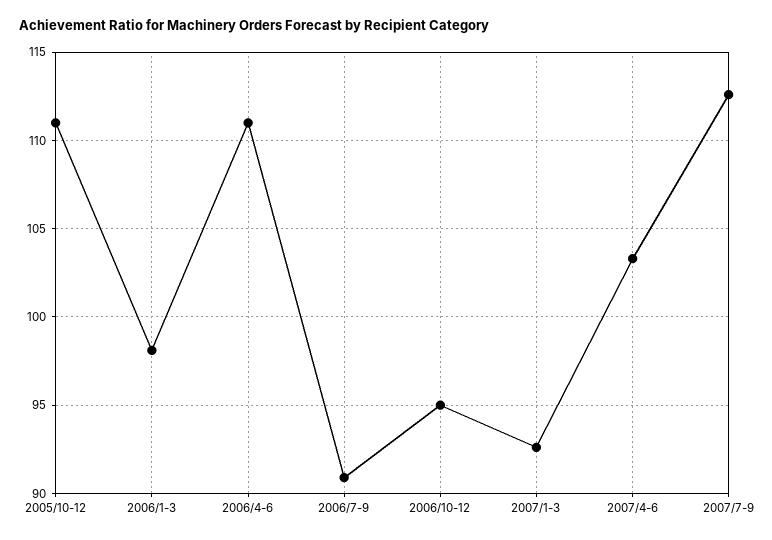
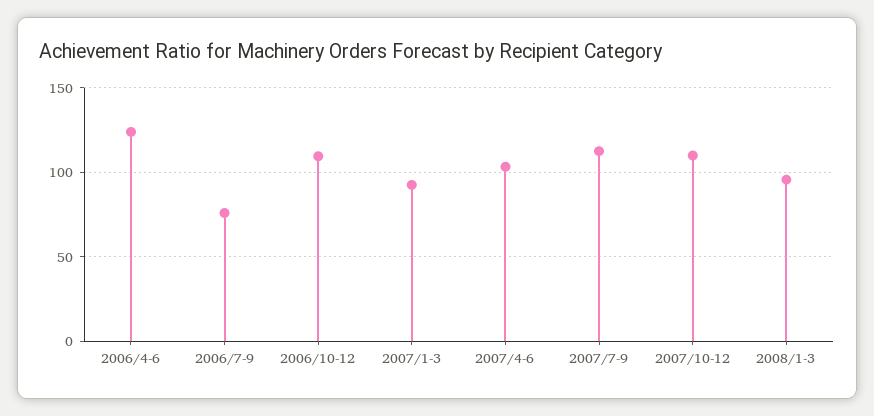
2005/10-12: 111 -> none
2006/1-3: 98 -> none
2006/4-6: 111 -> 125
2006/7-9: 91 -> 75
2006/10-12: 95 -> 110
2007/10-12: none -> 110
2008/1-3: none -> 95

